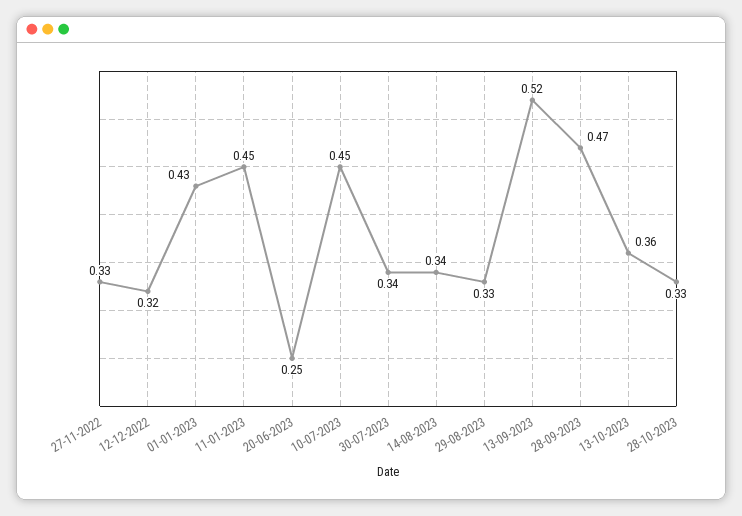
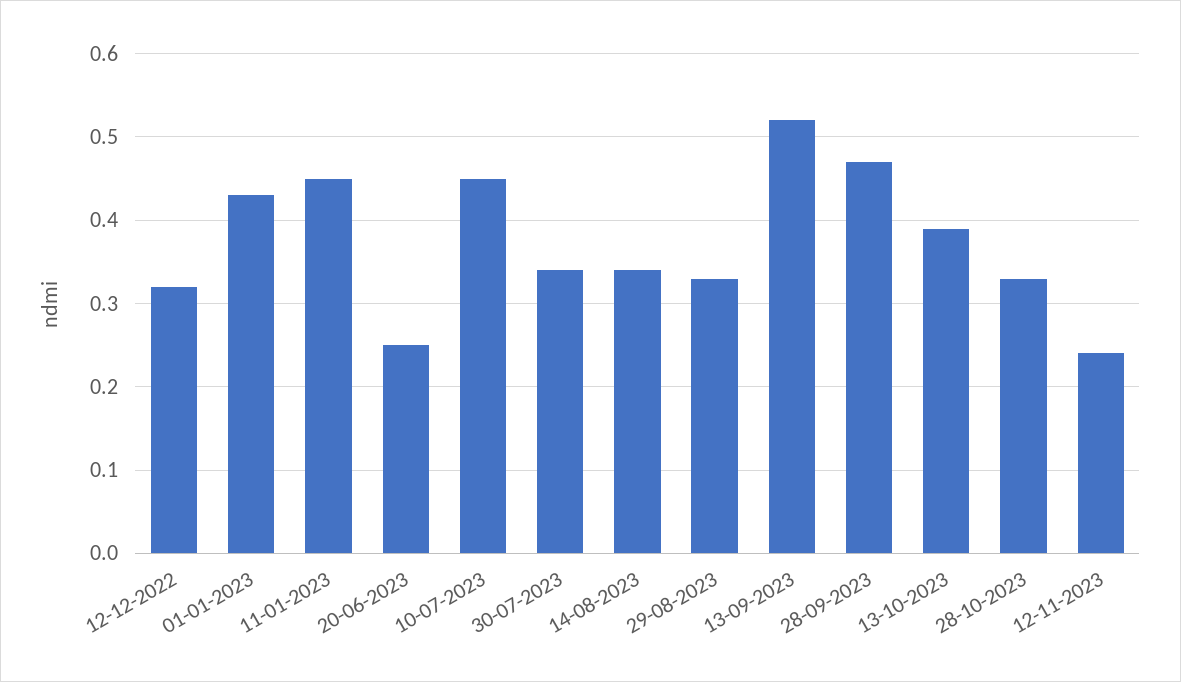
27-11-2022: 0.33 -> none
13-10-2023: 0.36 -> 0.39
12-11-2023: none -> 0.24

